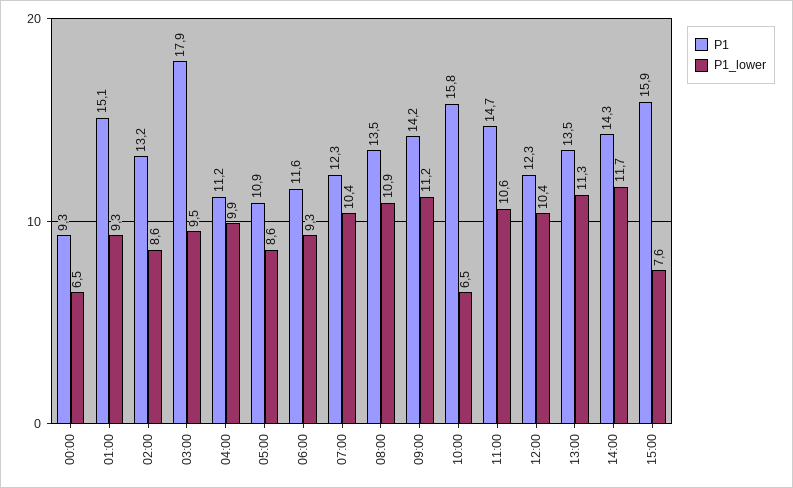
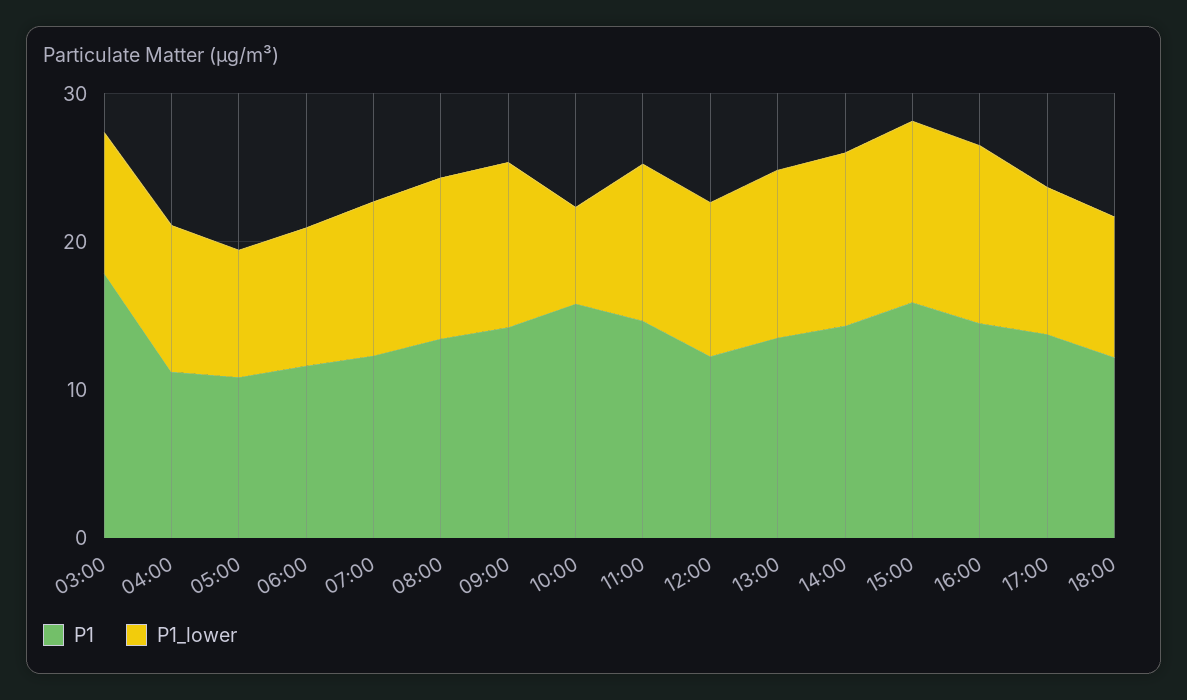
P1, 00:00: 9.3 -> none
P1_lower, 00:00: 6.5 -> none
P1, 01:00: 15.1 -> none
P1_lower, 01:00: 9.3 -> none
P1, 02:00: 13.2 -> none
P1_lower, 02:00: 8.6 -> none
P1_lower, 15:00: 7.6 -> 12
P1, 16:00: none -> 14
P1_lower, 16:00: none -> 12
P1, 17:00: none -> 14
P1_lower, 17:00: none -> 10
P1, 18:00: none -> 12
P1_lower, 18:00: none -> 10

